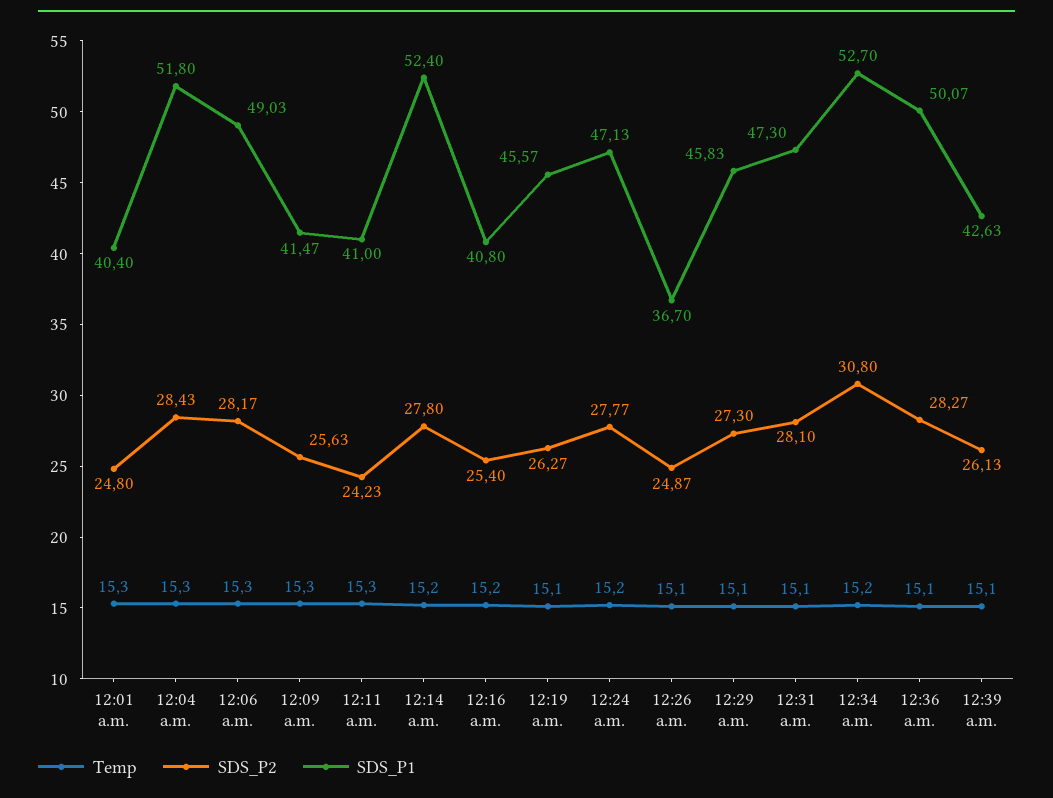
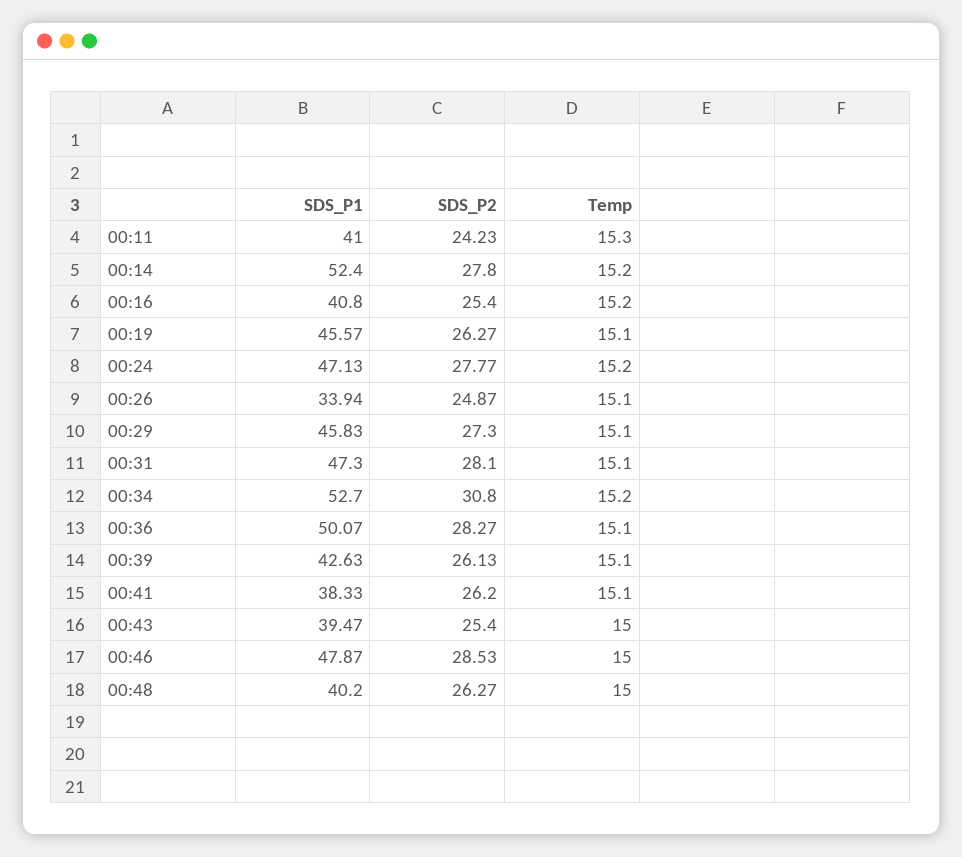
Temp, 12:01 a.m.: 15.3 -> none
SDS_P2, 12:01 a.m.: 24.8 -> none
SDS_P1, 12:01 a.m.: 40.4 -> none
Temp, 12:04 a.m.: 15.3 -> none
SDS_P2, 12:04 a.m.: 28.43 -> none
SDS_P1, 12:04 a.m.: 51.8 -> none
Temp, 12:06 a.m.: 15.3 -> none
SDS_P2, 12:06 a.m.: 28.17 -> none
SDS_P1, 12:06 a.m.: 49.03 -> none
Temp, 12:09 a.m.: 15.3 -> none
SDS_P2, 12:09 a.m.: 25.63 -> none
SDS_P1, 12:09 a.m.: 41.47 -> none
SDS_P1, 12:26 a.m.: 36.7 -> 33.94
SDS_P1, 00:41: none -> 38.33
SDS_P2, 00:41: none -> 26.2
Temp, 00:41: none -> 15.1
SDS_P1, 00:43: none -> 39.47
SDS_P2, 00:43: none -> 25.4
Temp, 00:43: none -> 15
SDS_P1, 00:46: none -> 47.87
SDS_P2, 00:46: none -> 28.53
Temp, 00:46: none -> 15
SDS_P1, 00:48: none -> 40.2
SDS_P2, 00:48: none -> 26.27
Temp, 00:48: none -> 15

